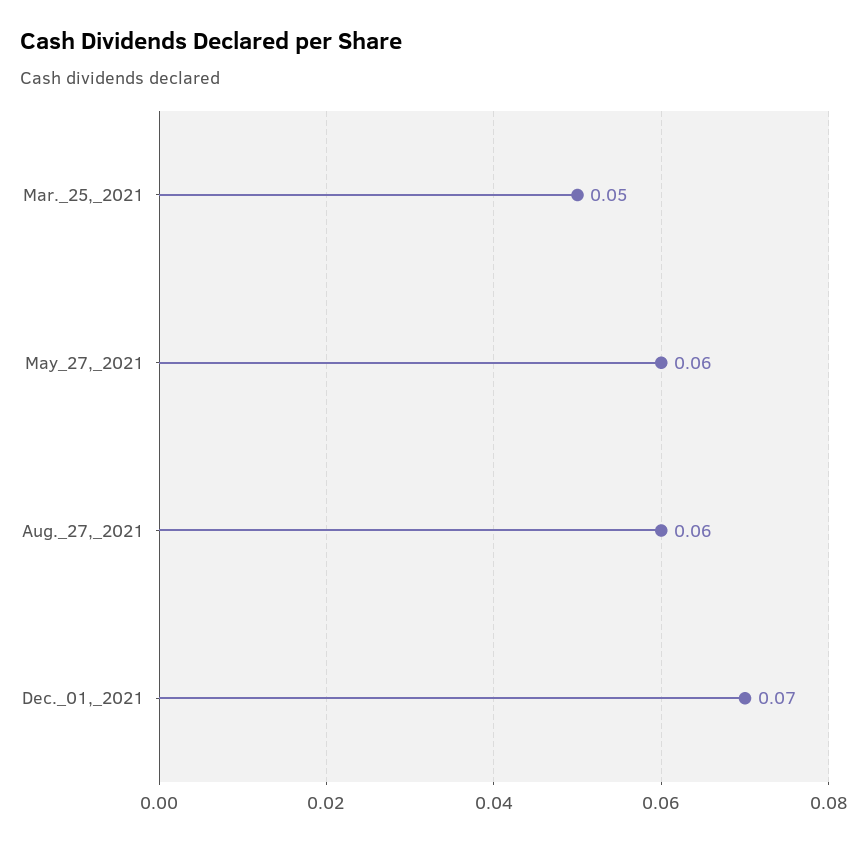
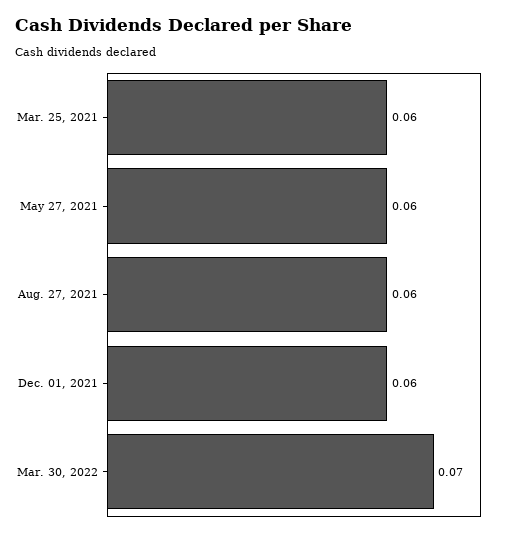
Mar._25,_2021: 0.05 -> 0.06
Dec._01,_2021: 0.07 -> 0.06
Mar. 30, 2022: none -> 0.07

